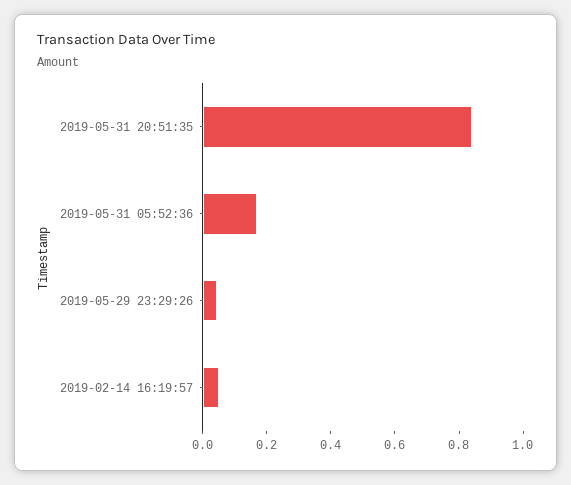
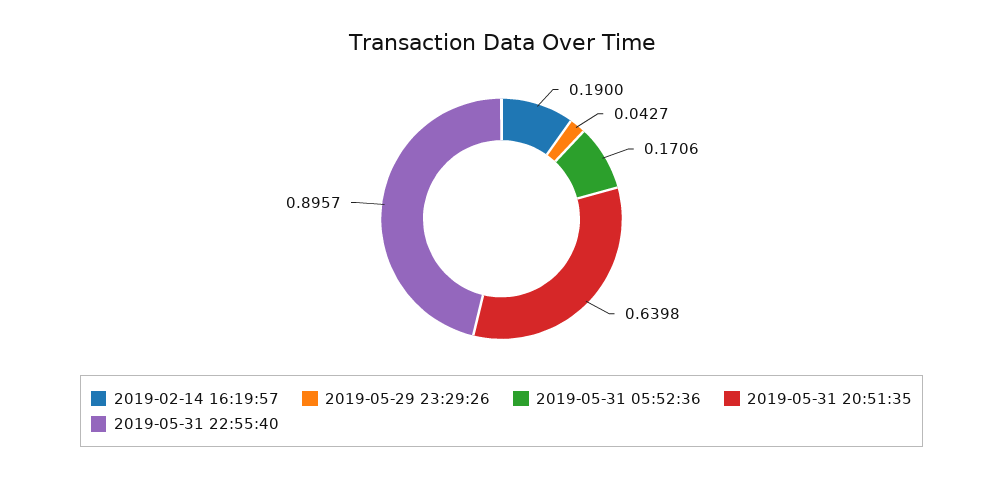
2019-05-31 20:51:35: 0.85 -> 0.6398
2019-02-14 16:19:57: 0.05 -> 0.19
2019-05-31 22:55:40: none -> 0.8957

